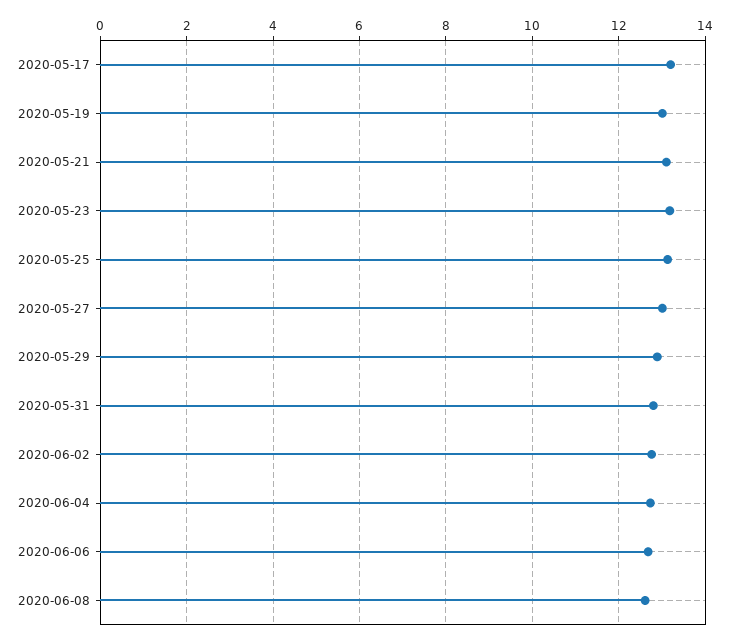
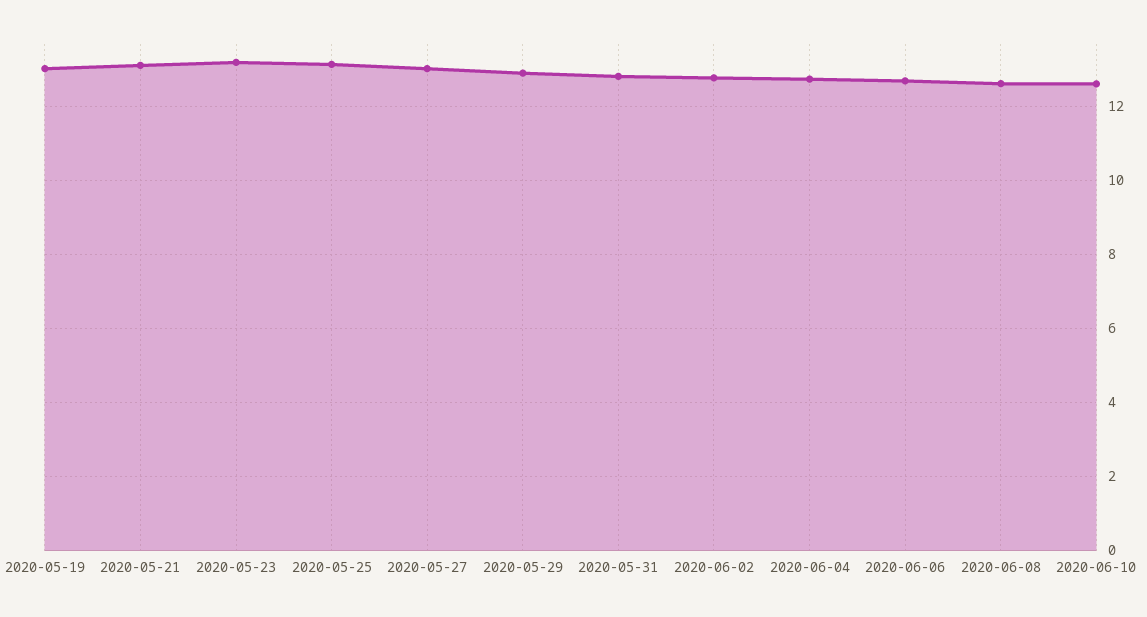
2020-05-17: 13.2 -> none
2020-06-10: none -> 12.6

